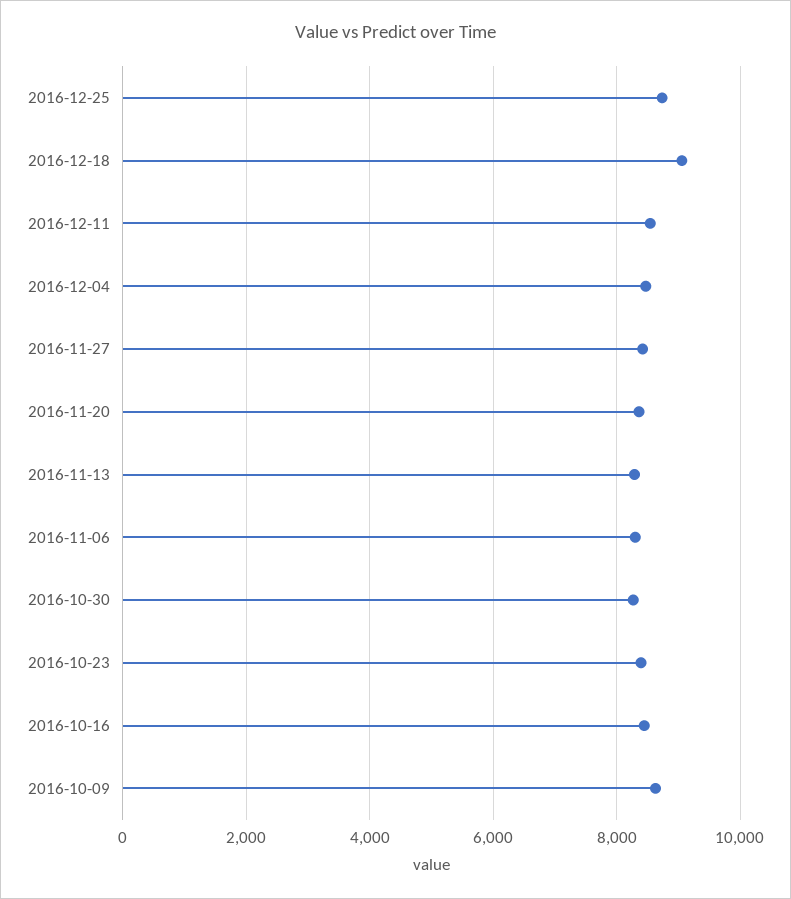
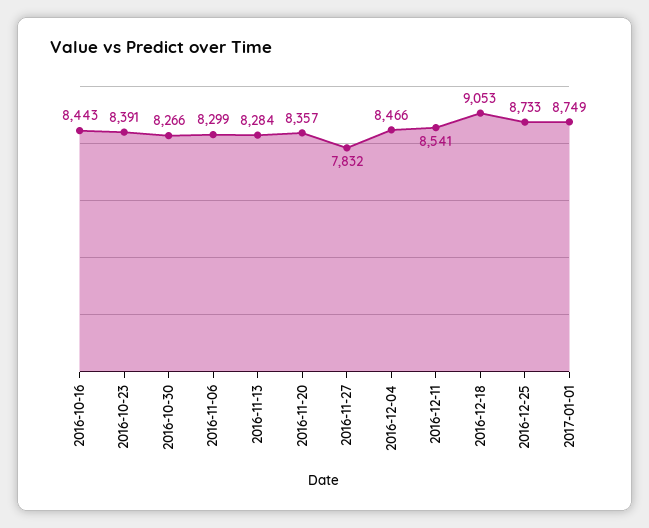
2016-11-27: 8400 -> 7832
2016-10-09: 8600 -> none
2017-01-01: none -> 8749

